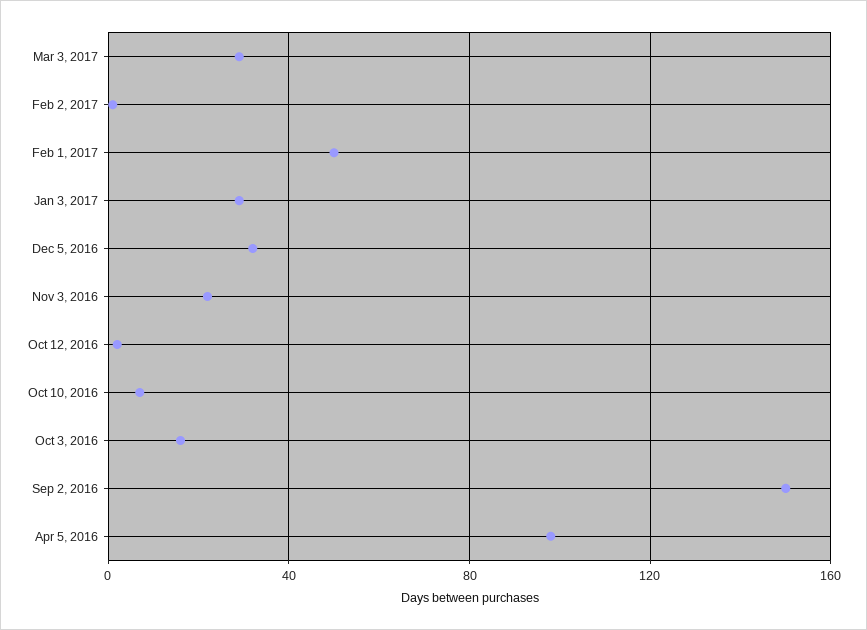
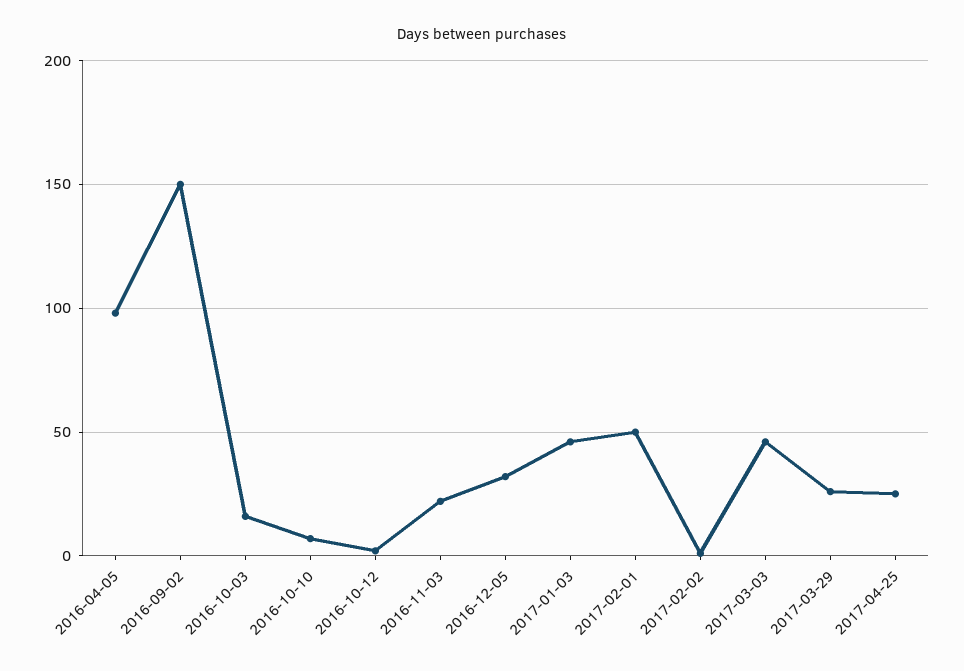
Mar 3, 2017: 30 -> 45
Jan 3, 2017: 30 -> 45
2017-03-29: none -> 25
2017-04-25: none -> 25

